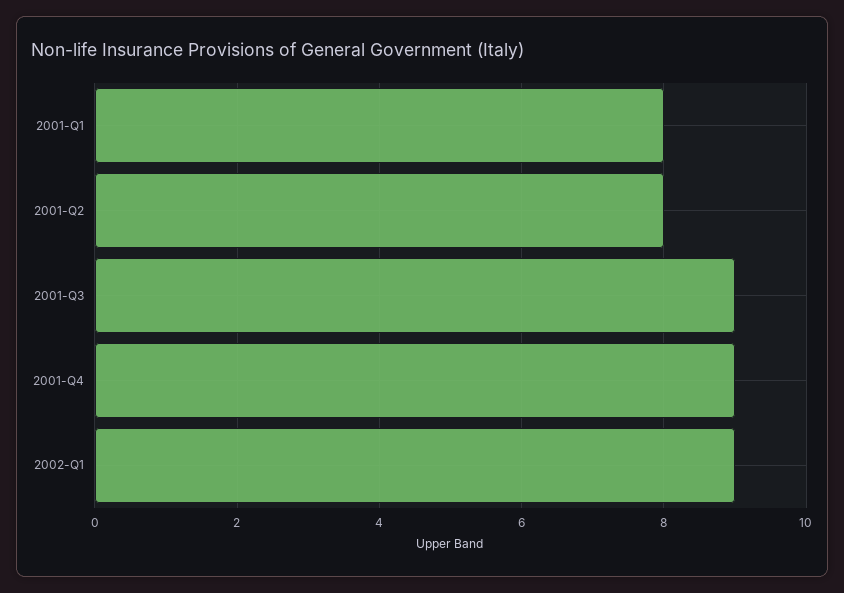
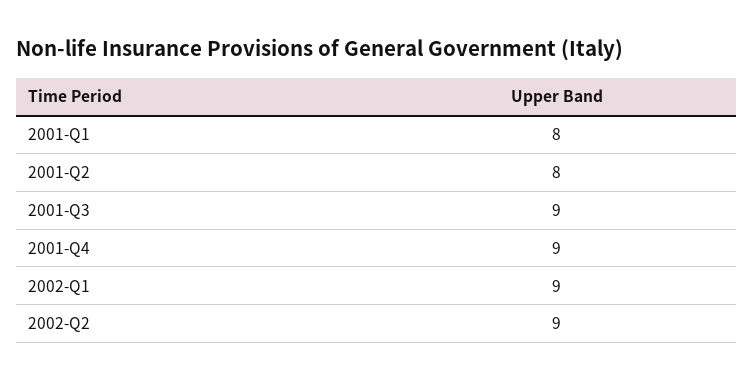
2002-Q2: none -> 9

